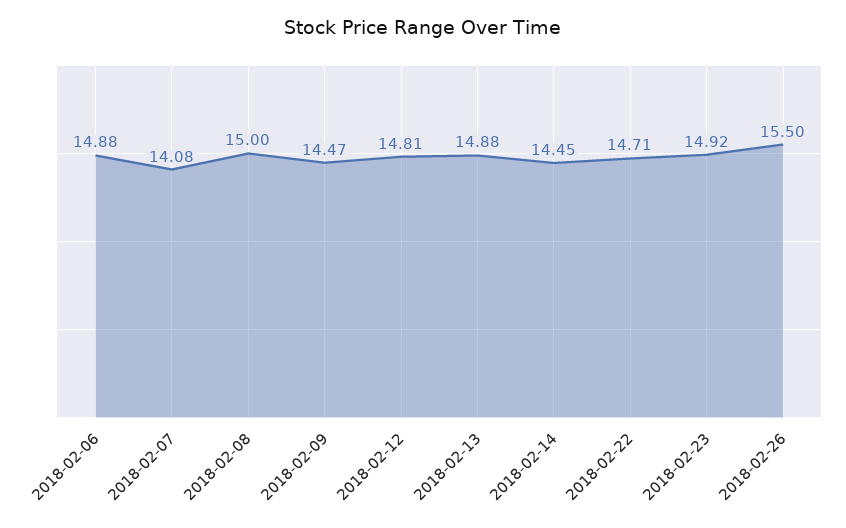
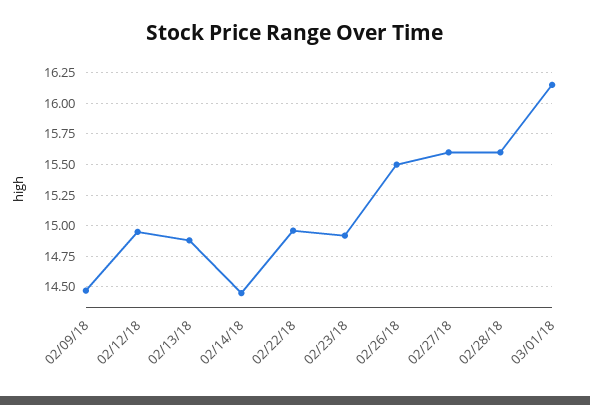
2018-02-06: 14.88 -> none
2018-02-07: 14.08 -> none
2018-02-08: 15 -> none
2018-02-12: 14.81 -> 14.95
2018-02-22: 14.71 -> 14.95
02/27/18: none -> 15.6
02/28/18: none -> 15.6
03/01/18: none -> 16.15

